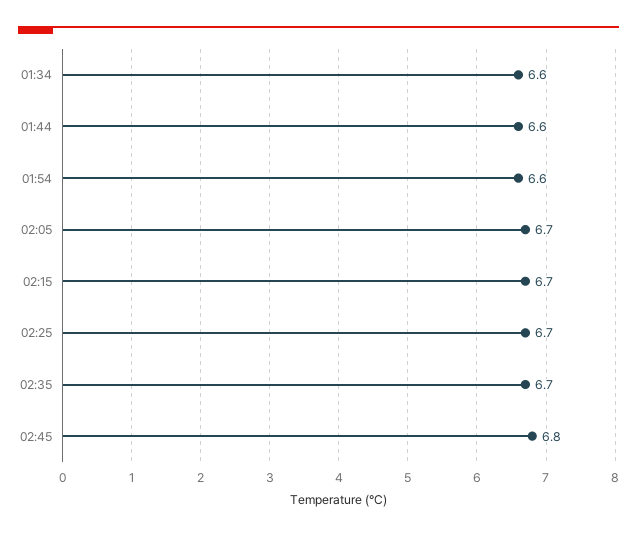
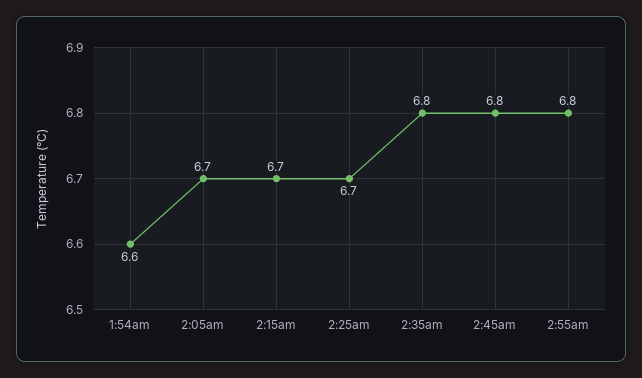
01:34: 6.6 -> none
01:44: 6.6 -> none
02:35: 6.7 -> 6.8
2:55am: none -> 6.8

